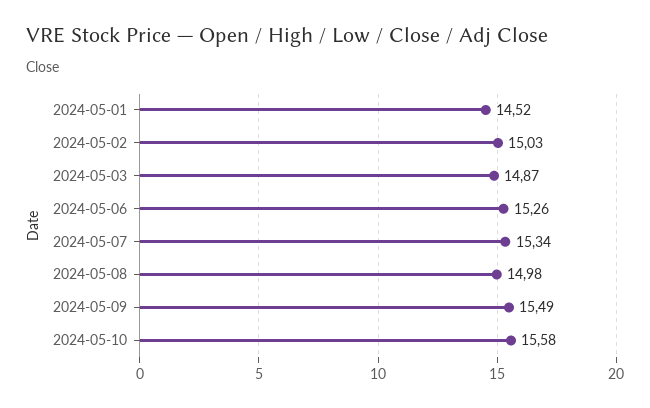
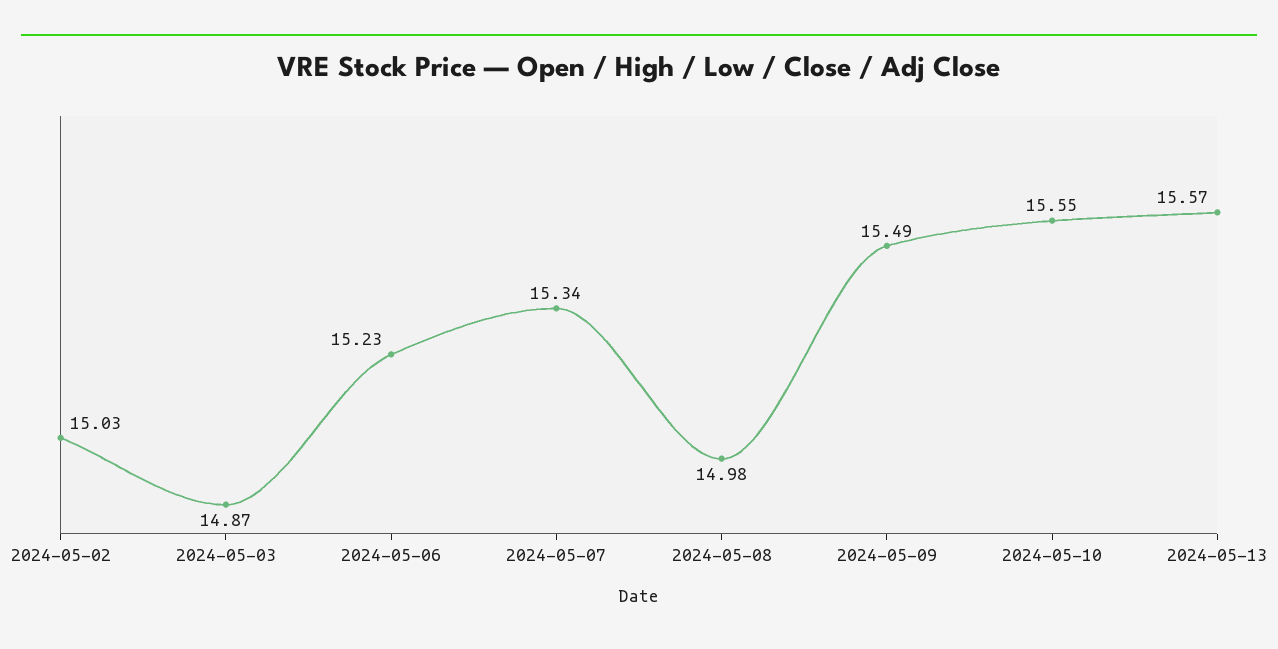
2024-05-01: 14.52 -> none
2024-05-06: 15.26 -> 15.23
2024-05-10: 15.58 -> 15.55
2024-05-13: none -> 15.57

